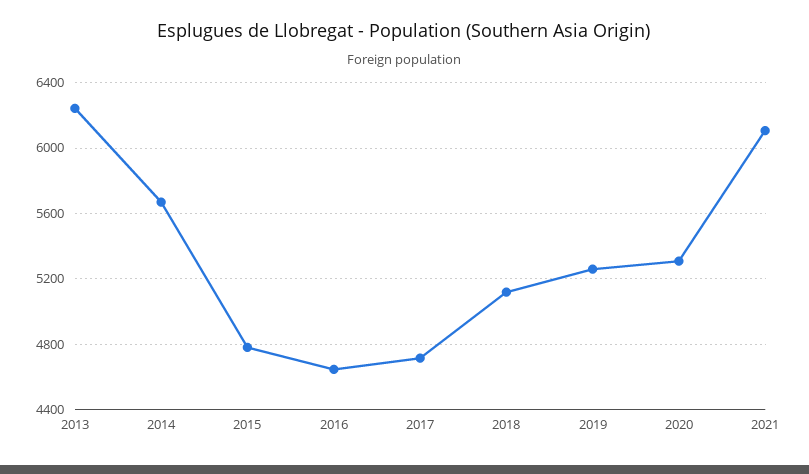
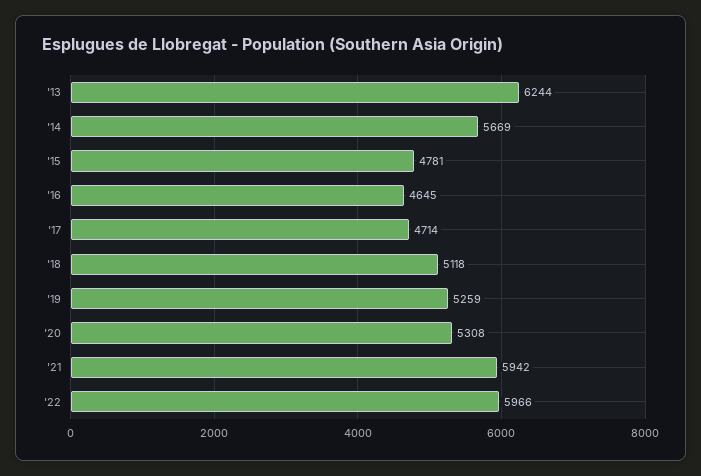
2021: 6100 -> 5942
'22: none -> 5966

